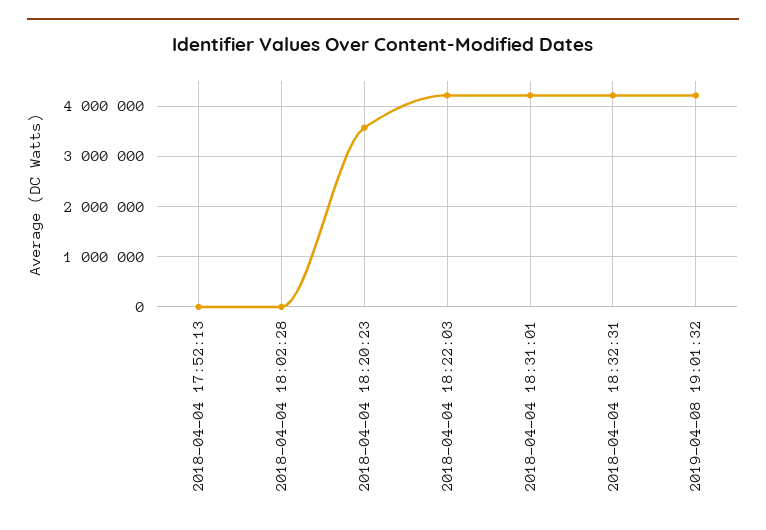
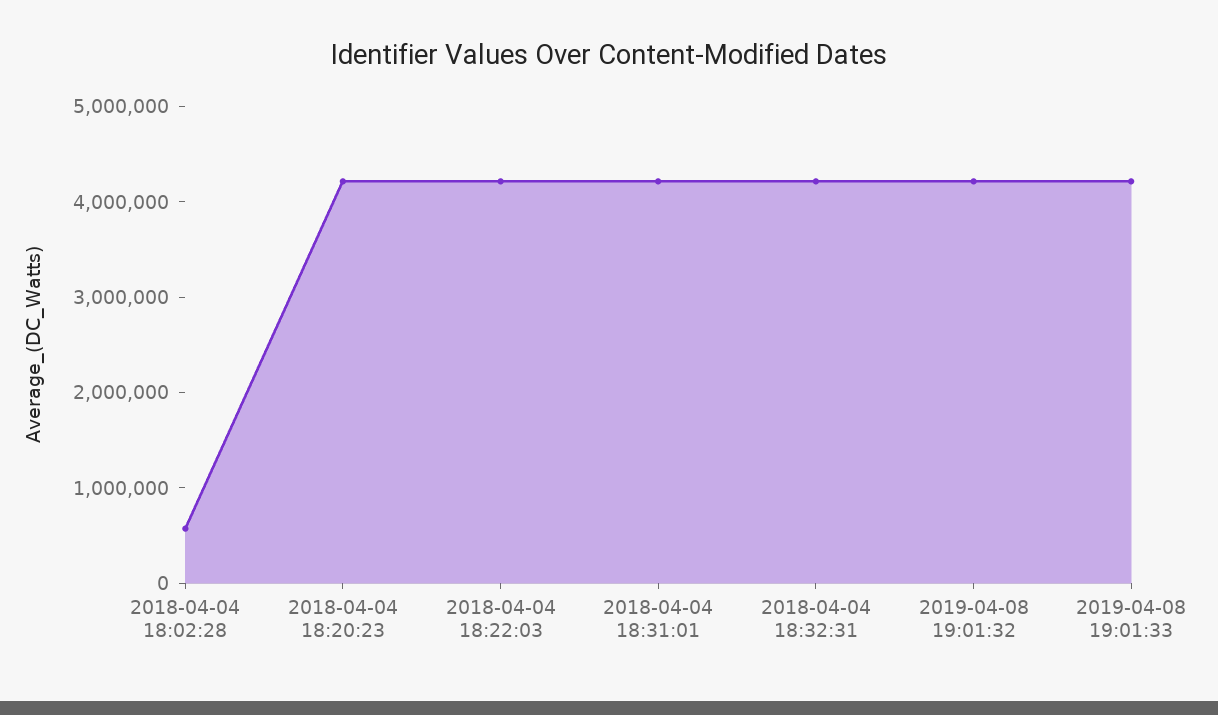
2018-04-04 17:52:13: 0 -> none
2018-04-04 18:02:28: 0 -> 600000
2018-04-04 18:20:23: 3600000 -> 4200000
2019-04-08 19:01:33: none -> 4200000

